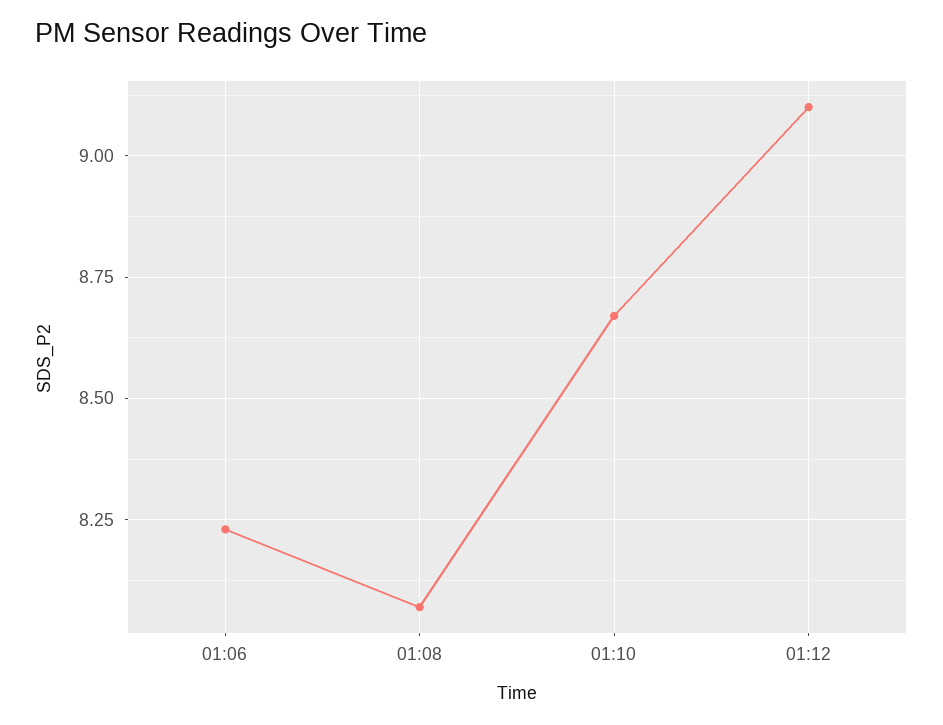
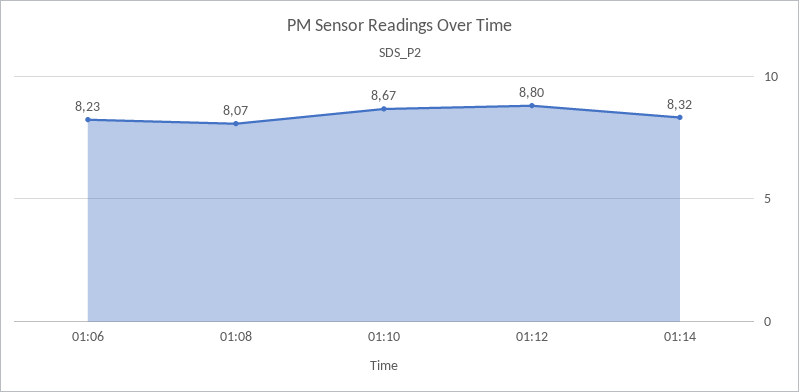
01:12: 9.1 -> 8.8
01:14: none -> 8.32

